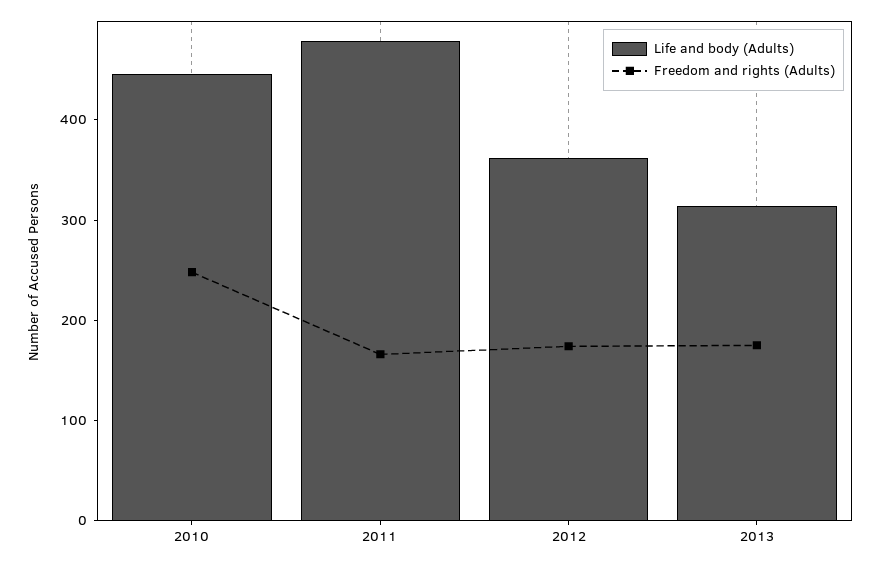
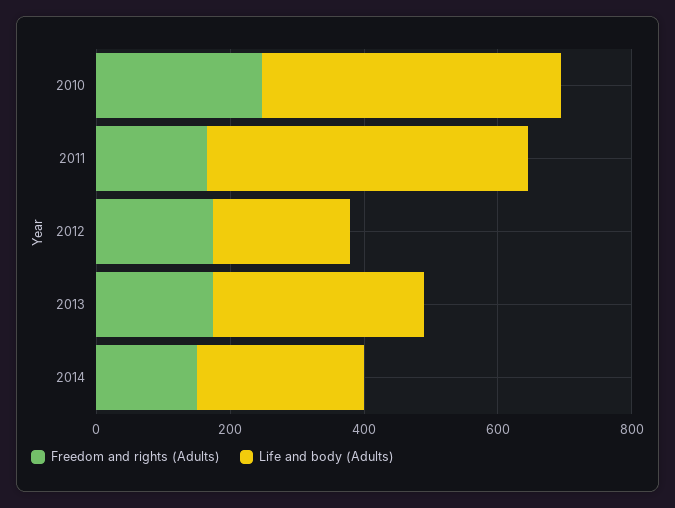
Life and body (Adults), 2012: 360 -> 200
Freedom and rights (Adults), 2014: none -> 150
Life and body (Adults), 2014: none -> 250

